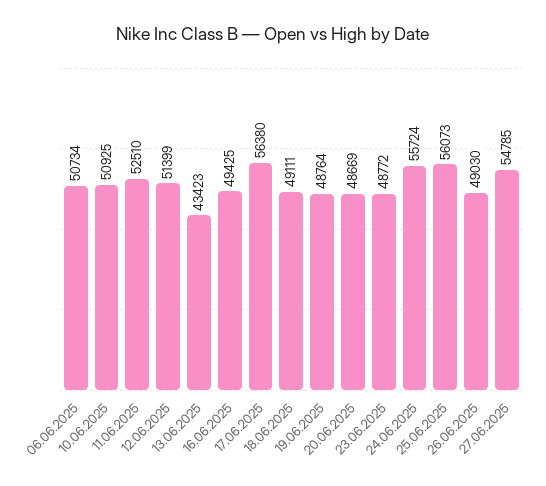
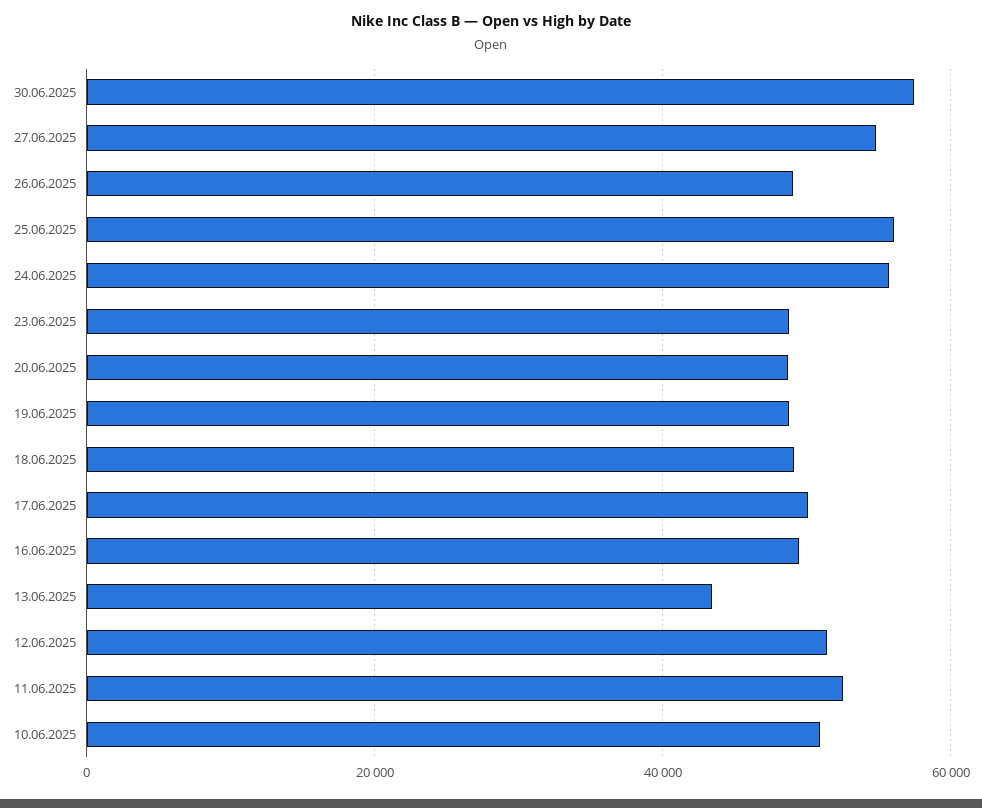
06.06.2025: 50734 -> none
17.06.2025: 56380 -> 50000
30.06.2025: none -> 58000

